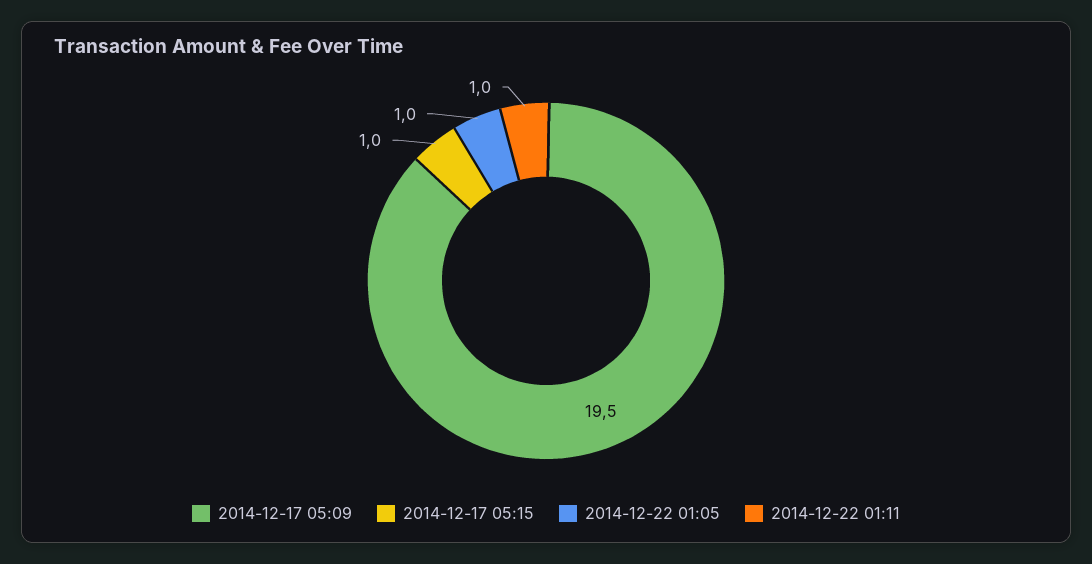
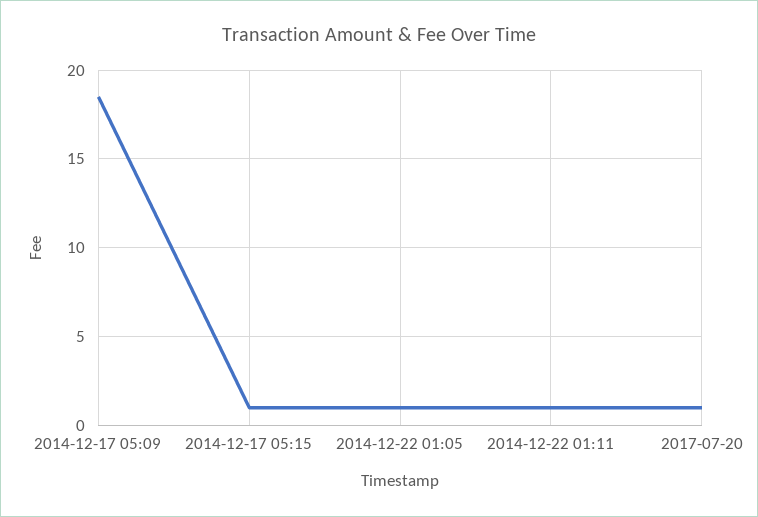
2014-12-17 05:09: 19.5 -> 18.5
2017-07-20: none -> 1

